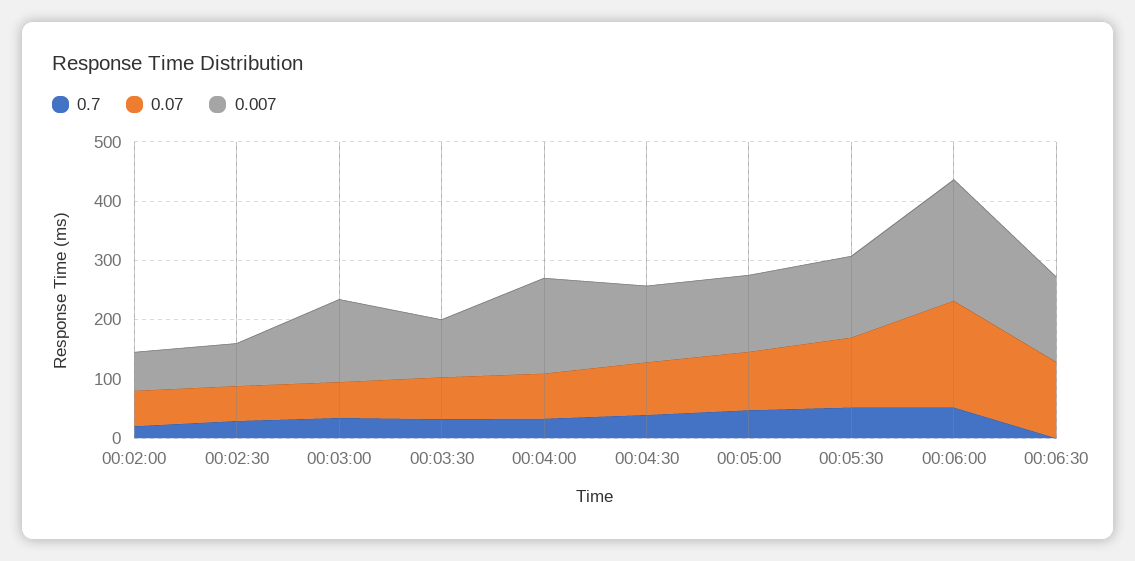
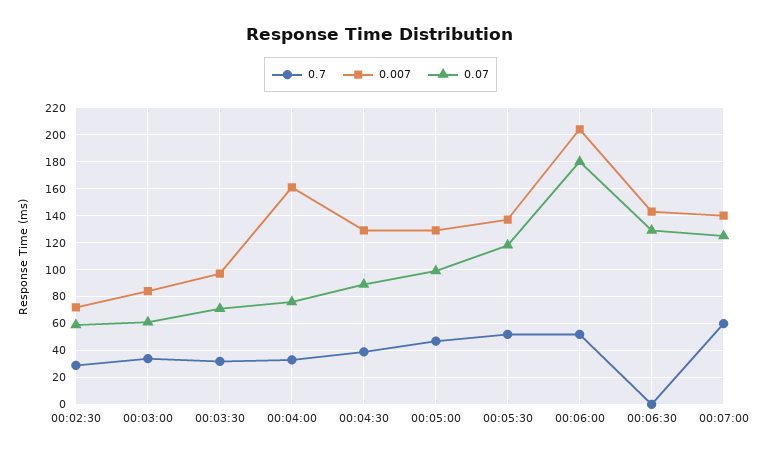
0.7, 00:02:00: 20 -> none
0.07, 00:02:00: 60 -> none
0.007, 00:02:00: 60 -> none
0.007, 00:03:00: 140 -> 85
0.7, 00:07:00: none -> 60
0.007, 00:07:00: none -> 140
0.07, 00:07:00: none -> 125

